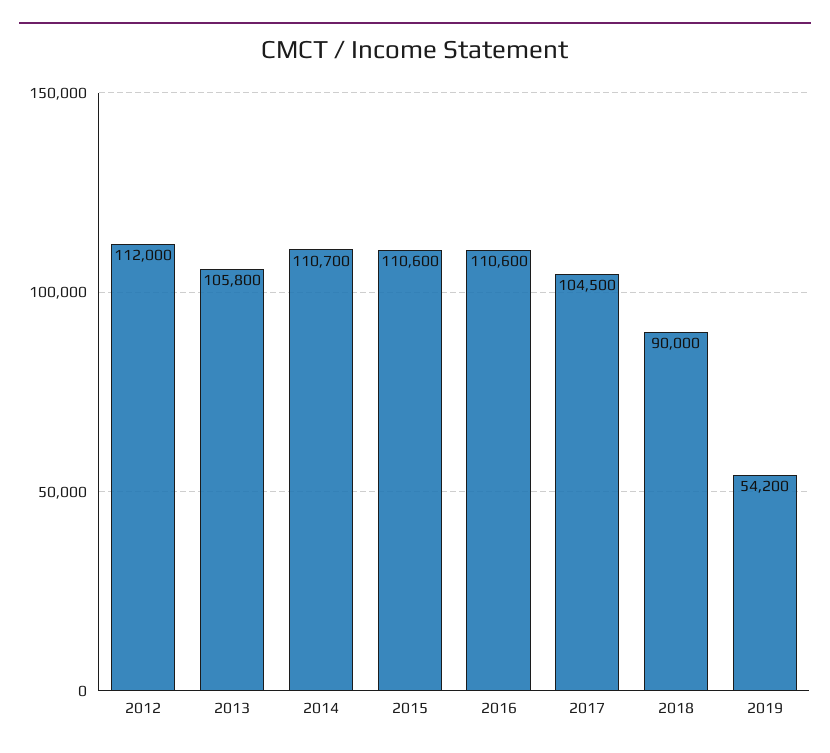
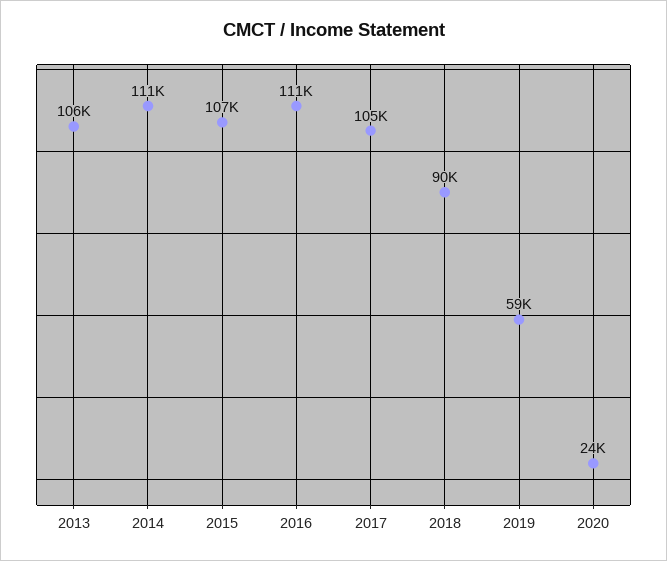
2012: 112000 -> none
2015: 110600 -> 107000
2019: 54200 -> 59000
2020: none -> 24000

